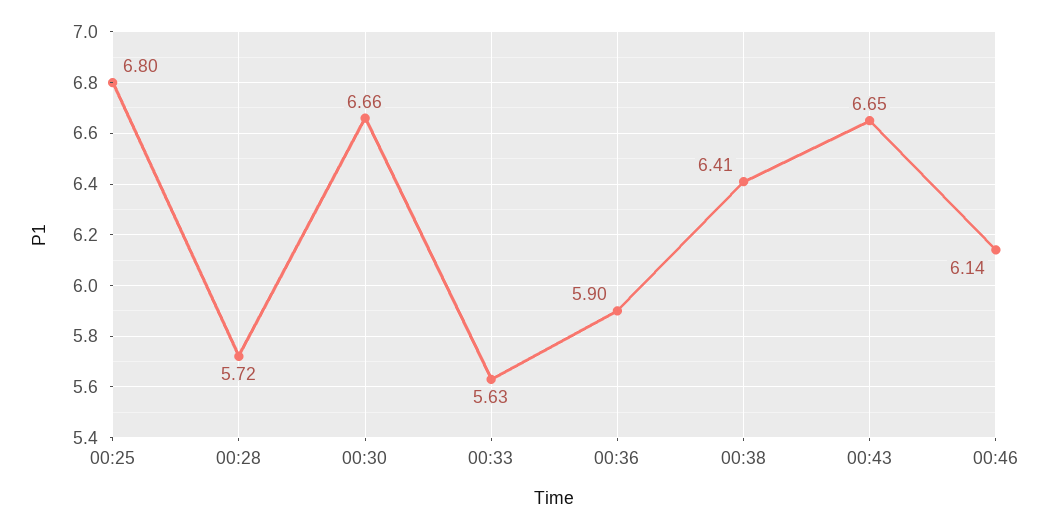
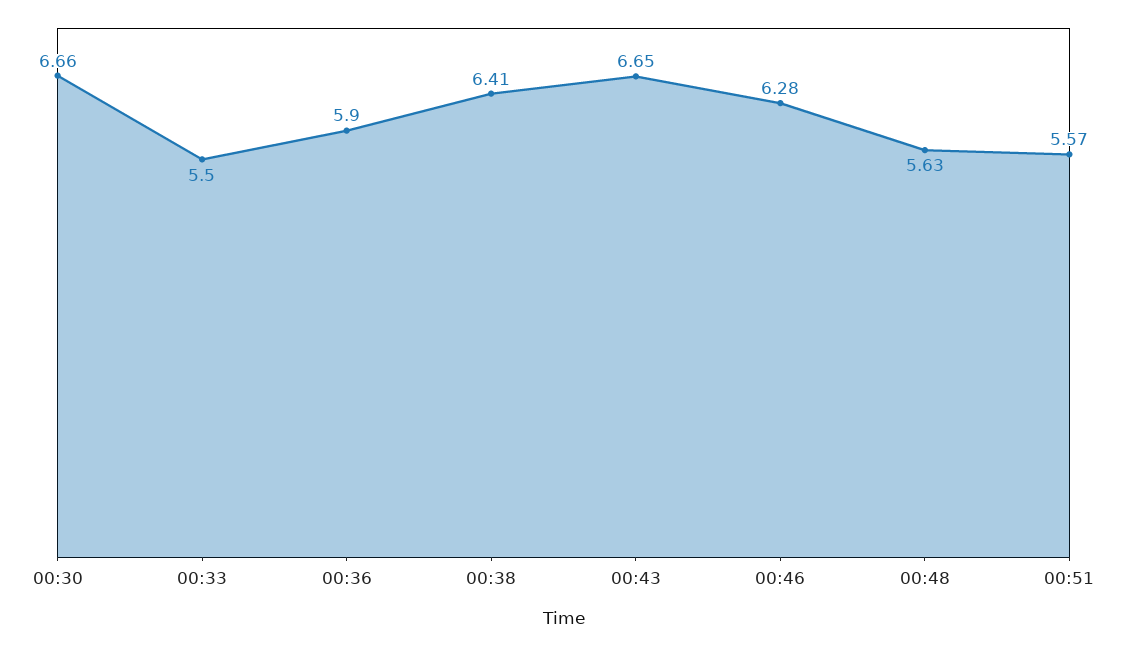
00:25: 6.8 -> none
00:28: 5.72 -> none
00:33: 5.63 -> 5.5
00:46: 6.14 -> 6.28
00:48: none -> 5.63
00:51: none -> 5.57

